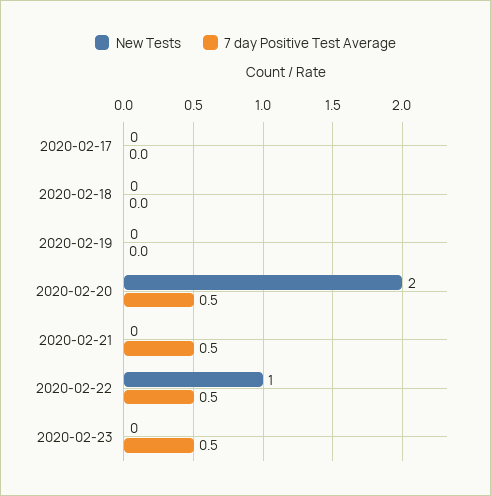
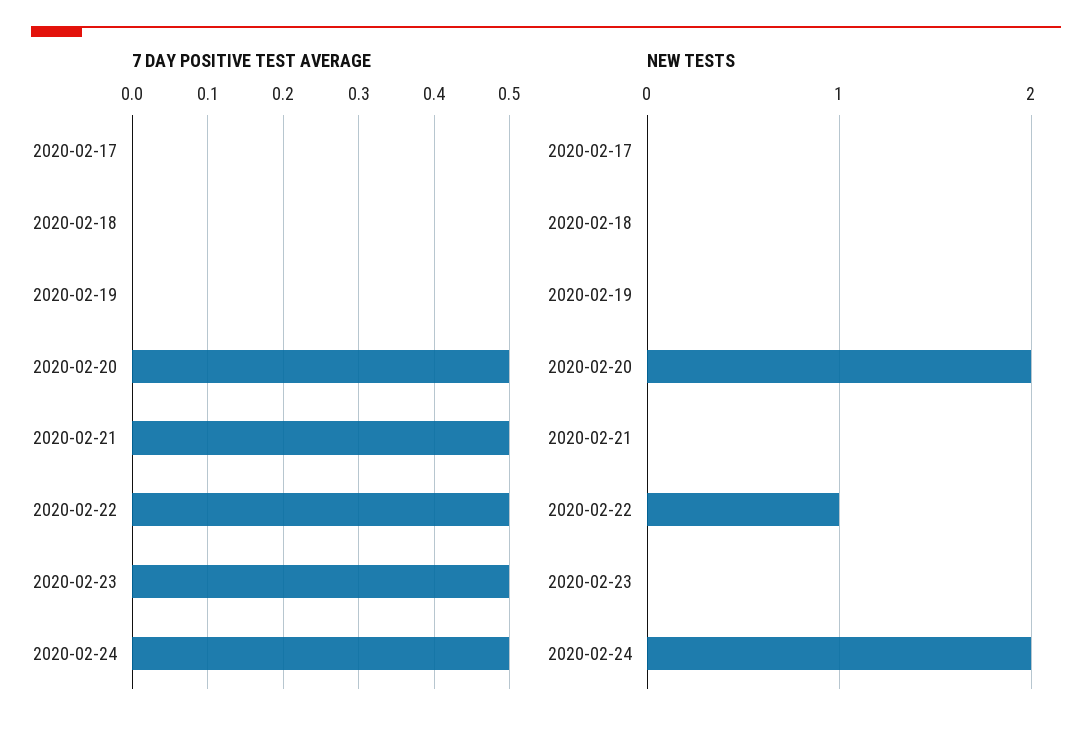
7 day Positive Test Average, 2020-02-24: none -> 0.5
New Tests, 2020-02-24: none -> 2

